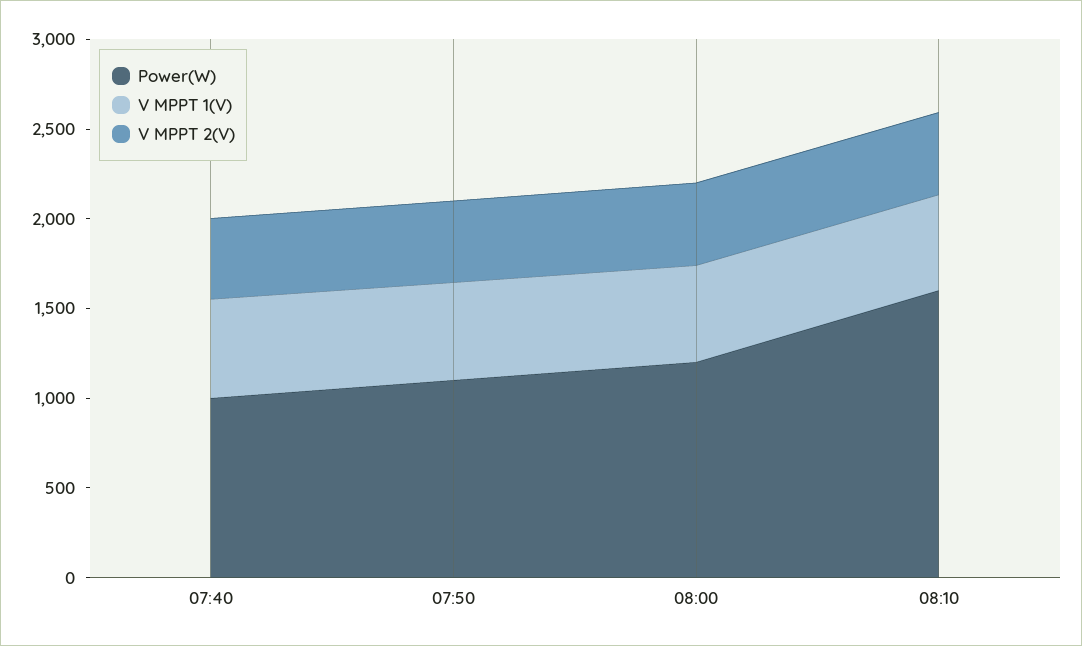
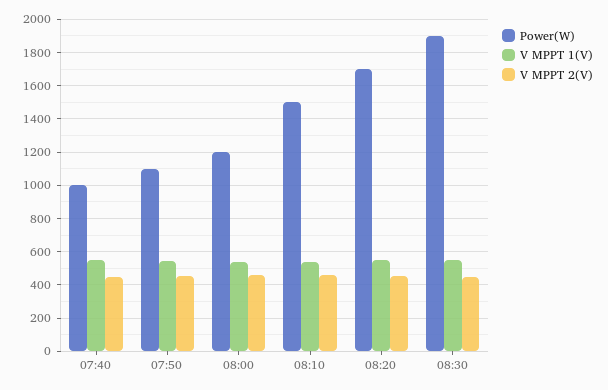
Power(W), 08:10: 1600 -> 1500
Power(W), 08:20: none -> 1700
V MPPT 1(V), 08:20: none -> 550
V MPPT 2(V), 08:20: none -> 450
Power(W), 08:30: none -> 1900
V MPPT 1(V), 08:30: none -> 550
V MPPT 2(V), 08:30: none -> 450

